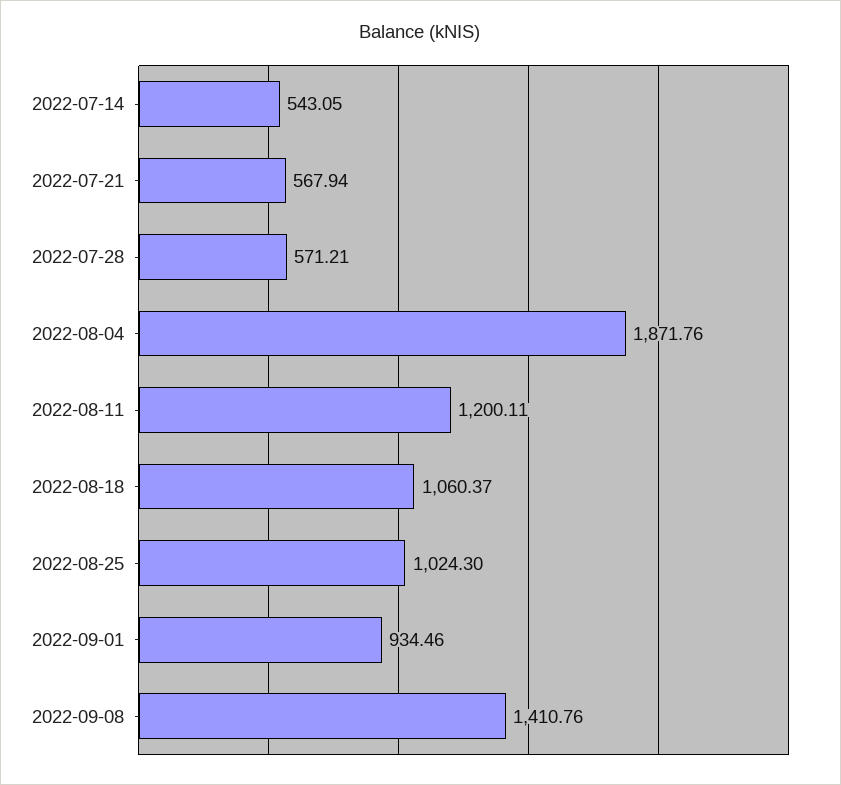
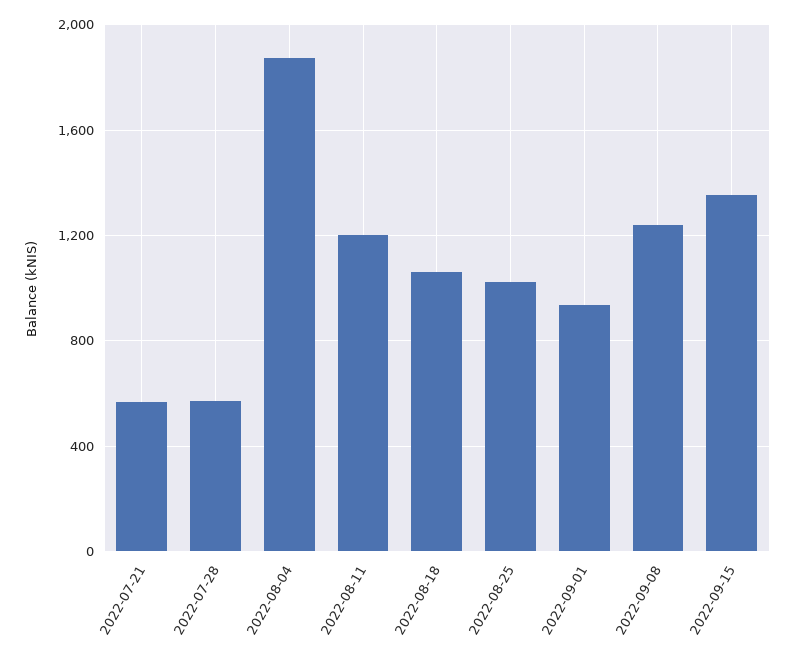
2022-07-14: 543.05 -> none
2022-09-08: 1410.76 -> 1250
2022-09-15: none -> 1350

